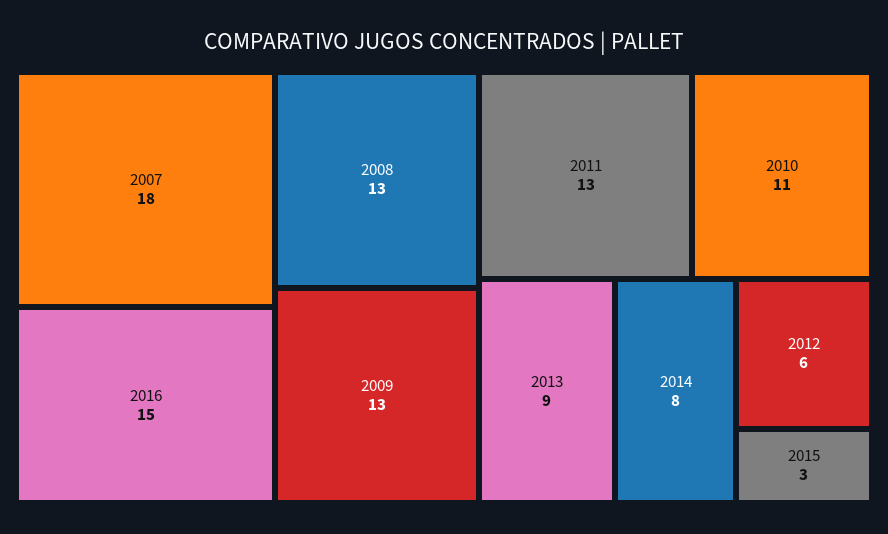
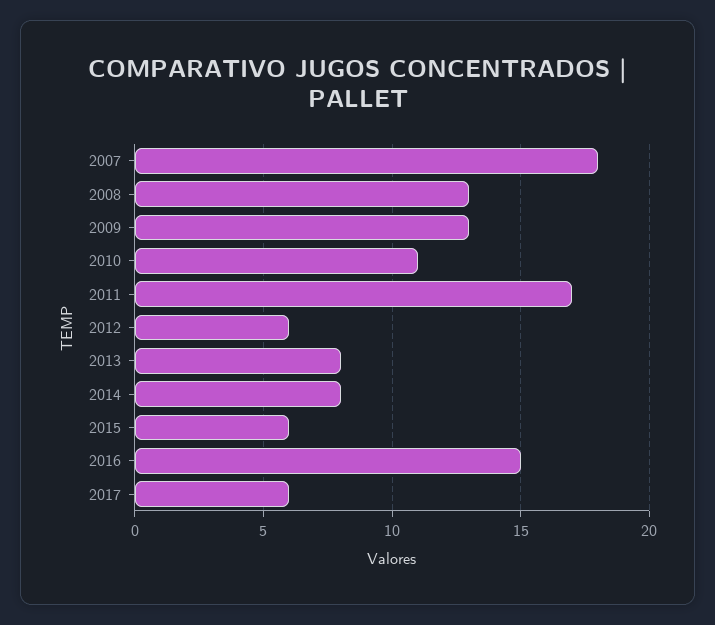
2011: 13 -> 17
2013: 9 -> 8
2015: 3 -> 6
2017: none -> 6

